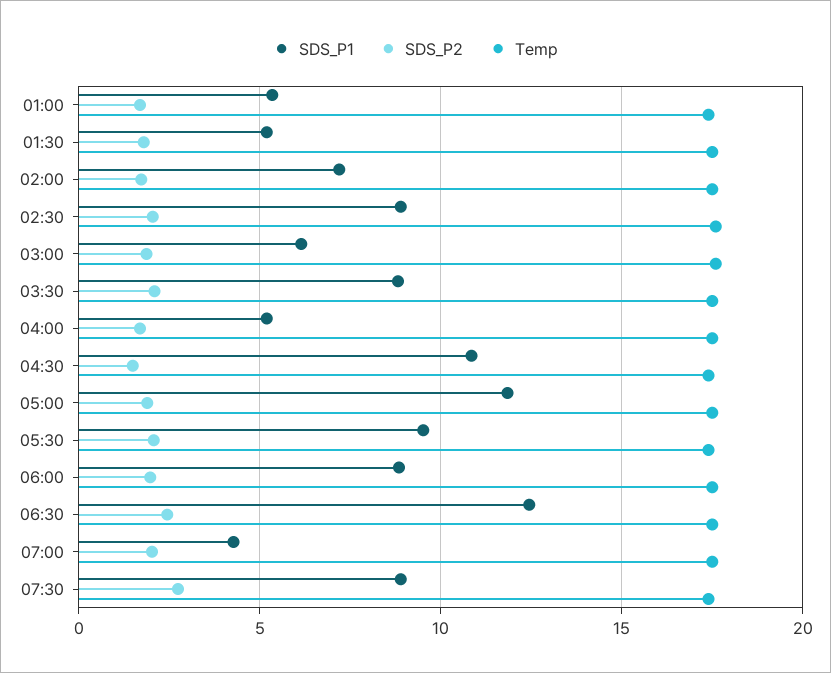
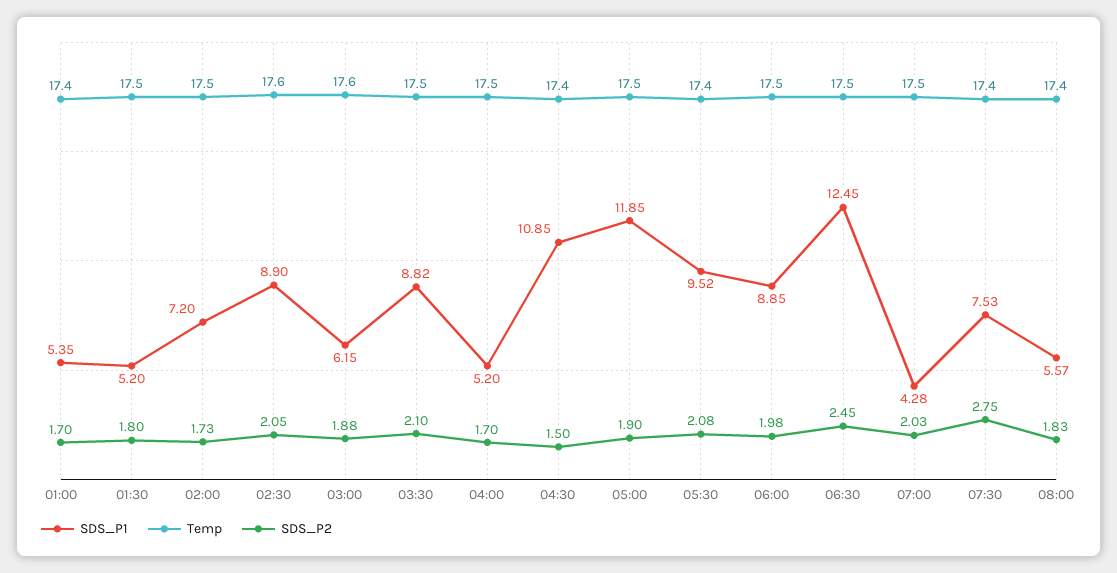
SDS_P1, 07:30: 9 -> 7.53
SDS_P1, 08:00: none -> 5.57
Temp, 08:00: none -> 17.4
SDS_P2, 08:00: none -> 1.83

